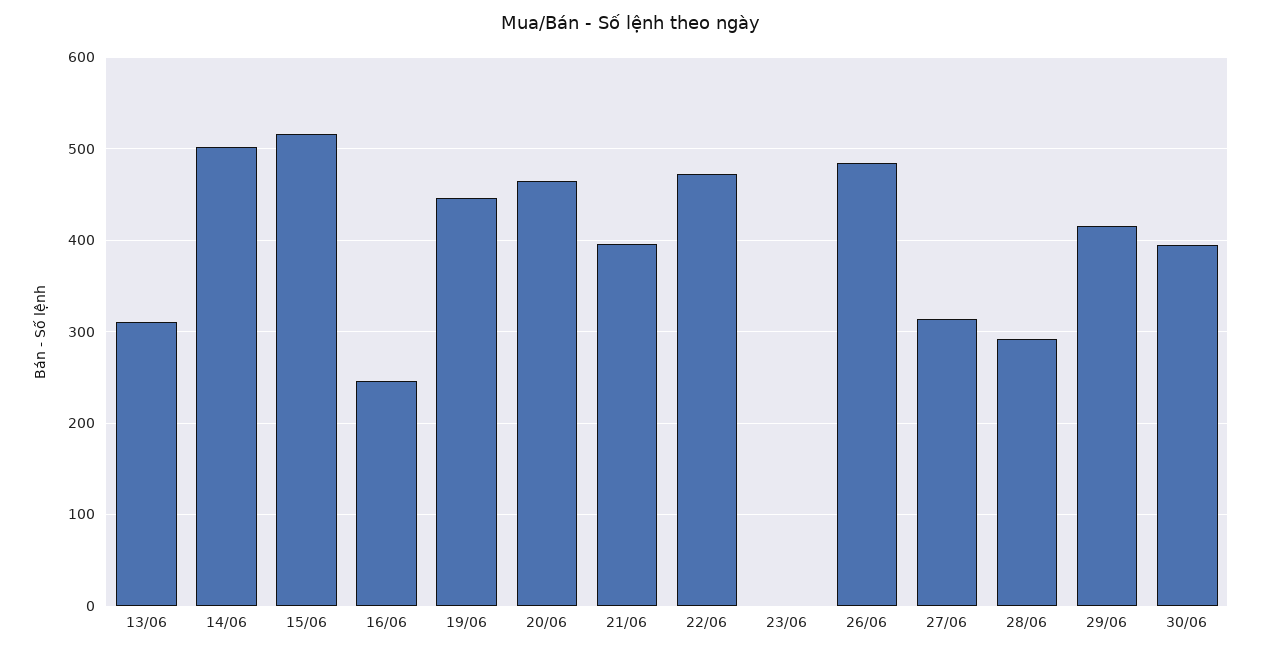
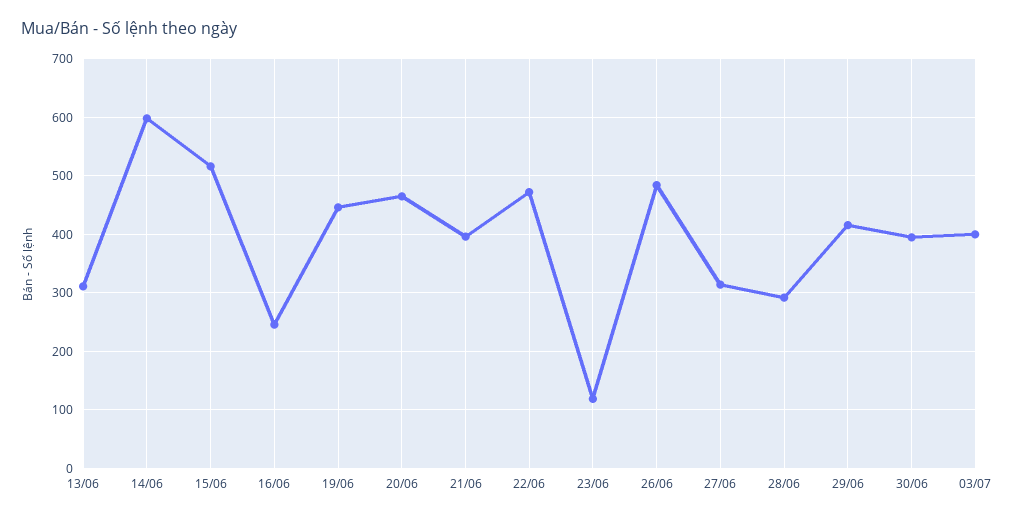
14/06: 500 -> 600
23/06: 0 -> 120
03/07: none -> 400

